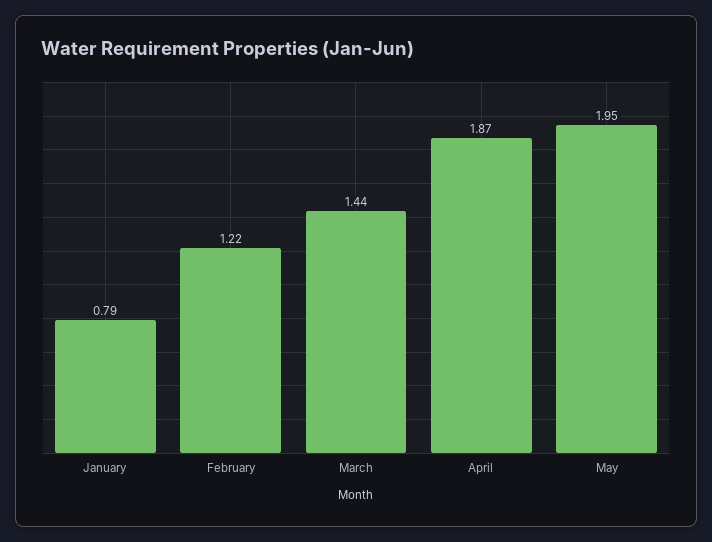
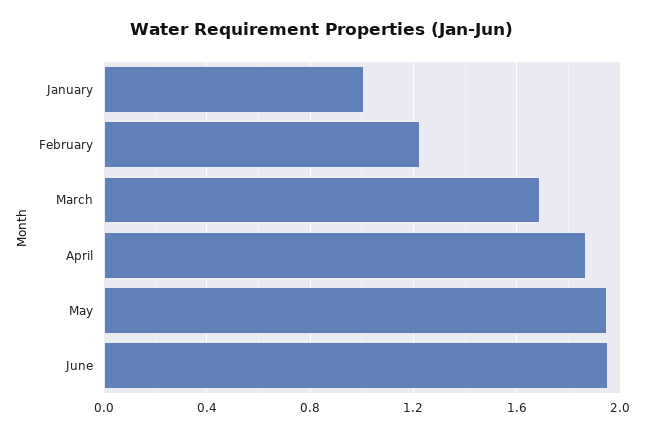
January: 0.79 -> 1
March: 1.44 -> 1.7
June: none -> 1.95

